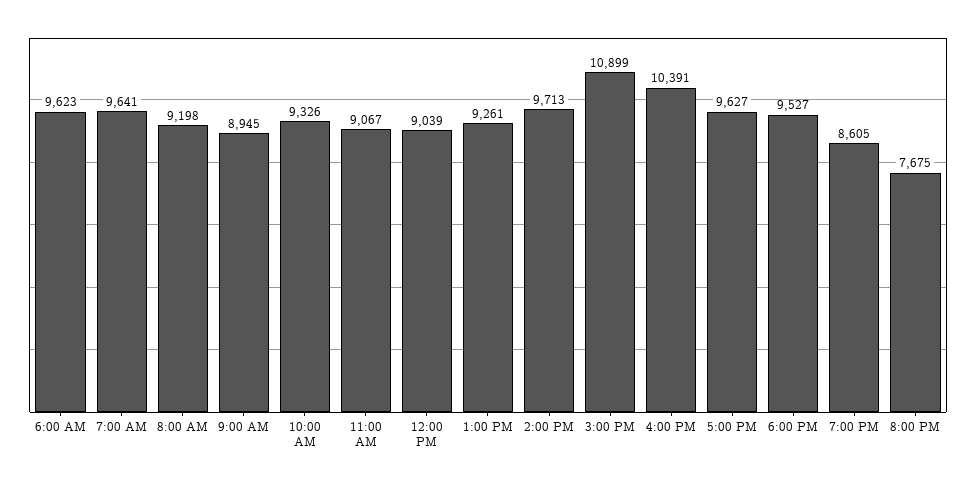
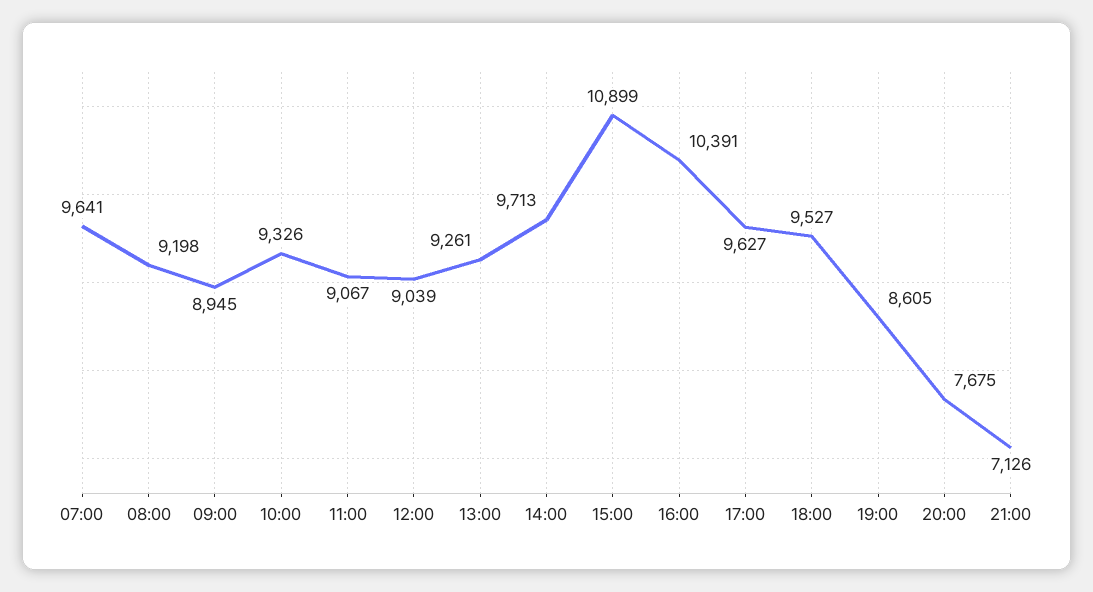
6:00 AM: 9623 -> none
21:00: none -> 7126

